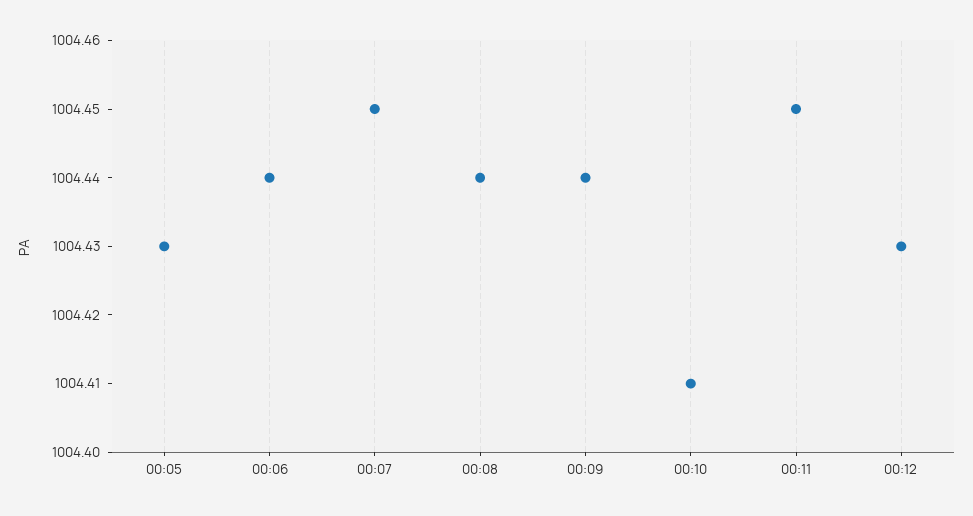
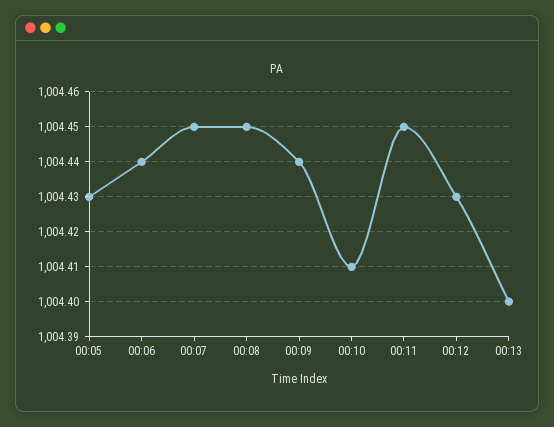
00:08: 1004.44 -> 1004.45
00:13: none -> 1004.4

